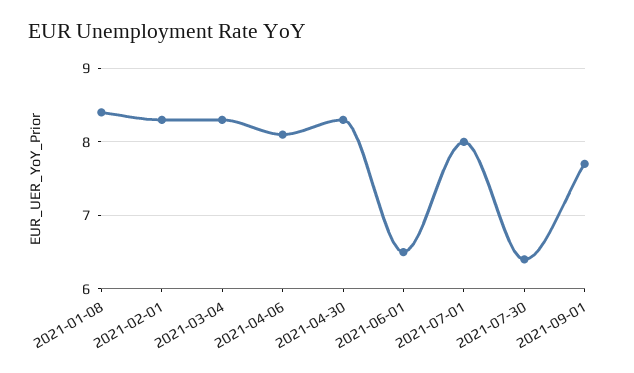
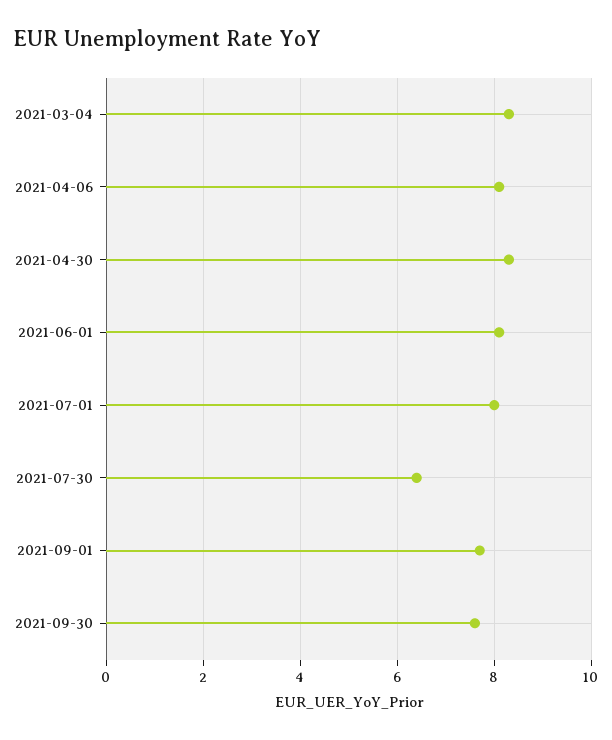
2021-01-08: 8.4 -> none
2021-02-01: 8.3 -> none
2021-06-01: 6.5 -> 8
2021-09-30: none -> 7.5

